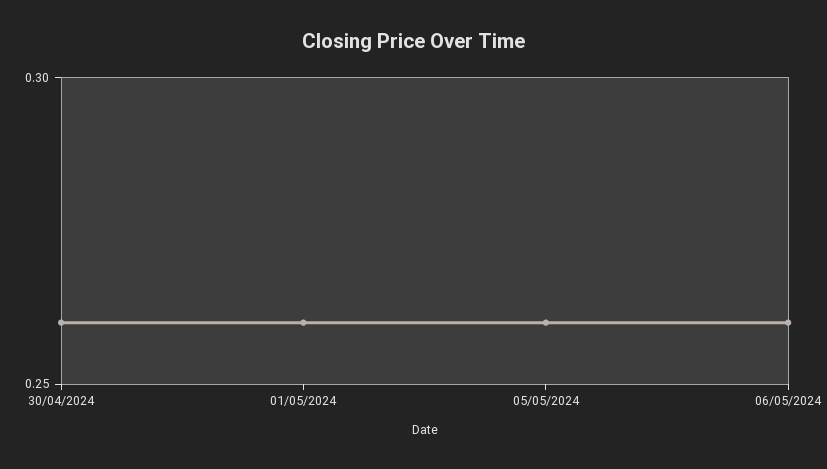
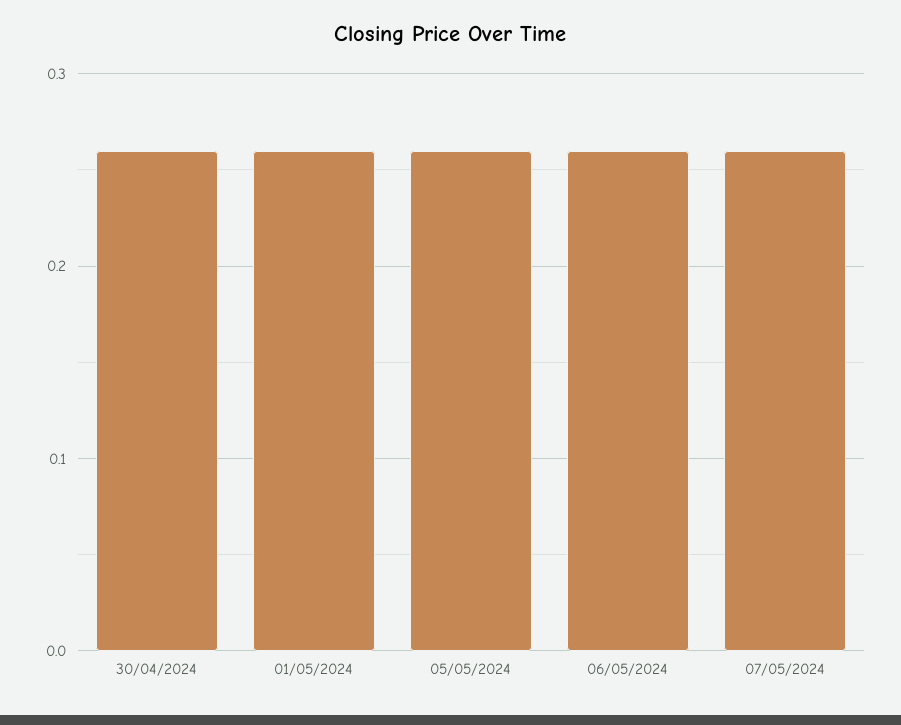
07/05/2024: none -> 0.26

